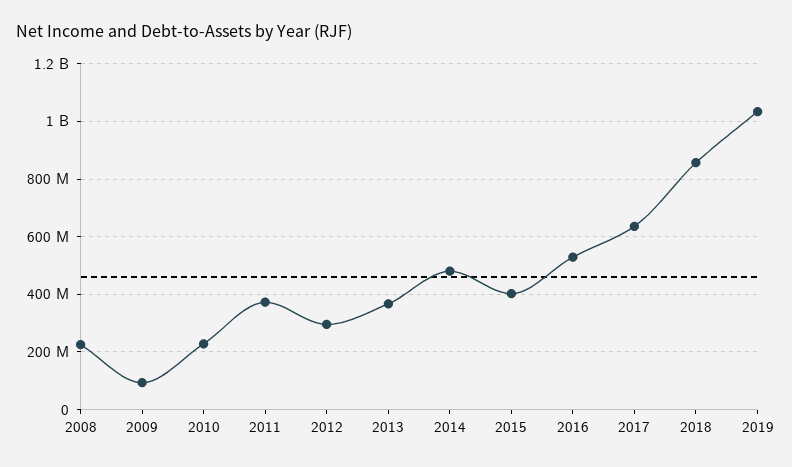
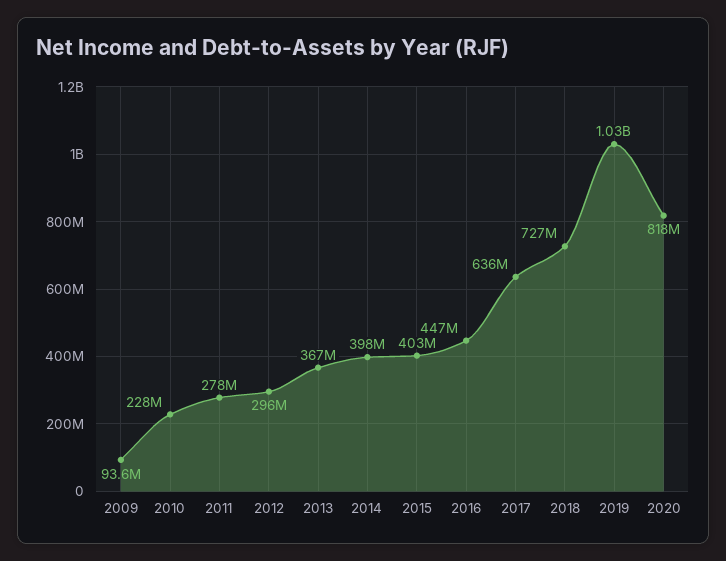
2008: 225000000 -> none
2011: 375000000 -> 278000000
2014: 475000000 -> 398000000
2016: 525000000 -> 447000000
2018: 850000000 -> 727000000
2020: none -> 818000000

